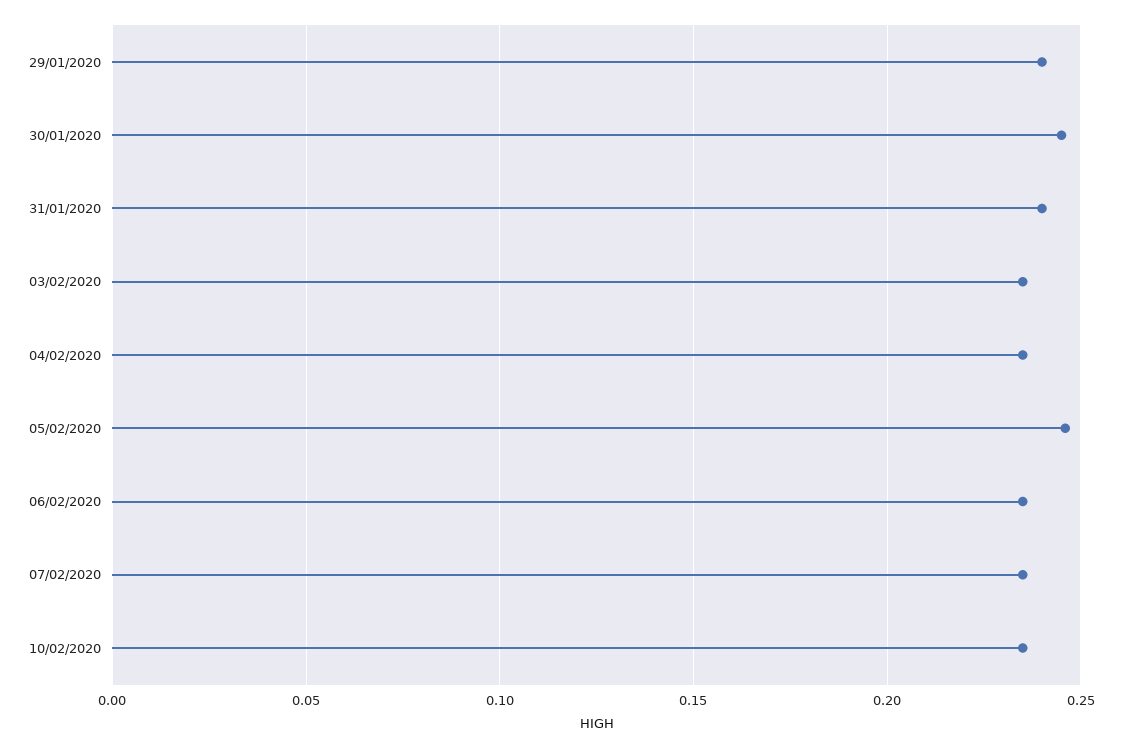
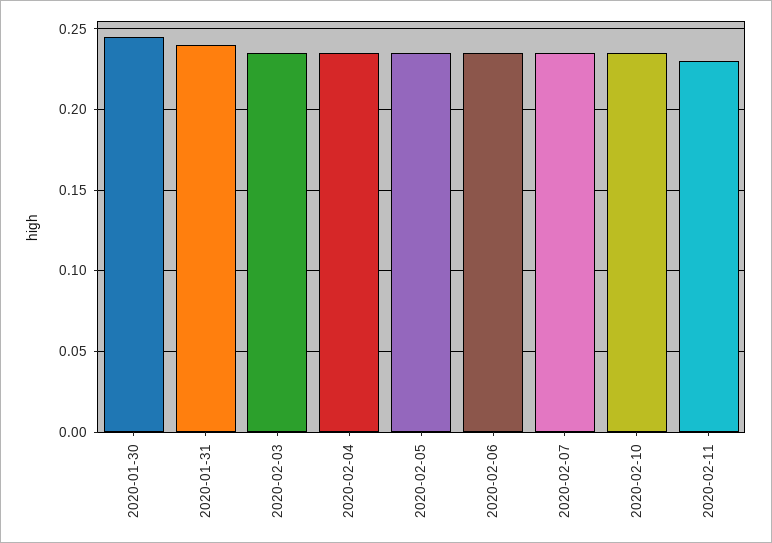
29/01/2020: 0.24 -> none
05/02/2020: 0.245 -> 0.235
2020-02-11: none -> 0.23

